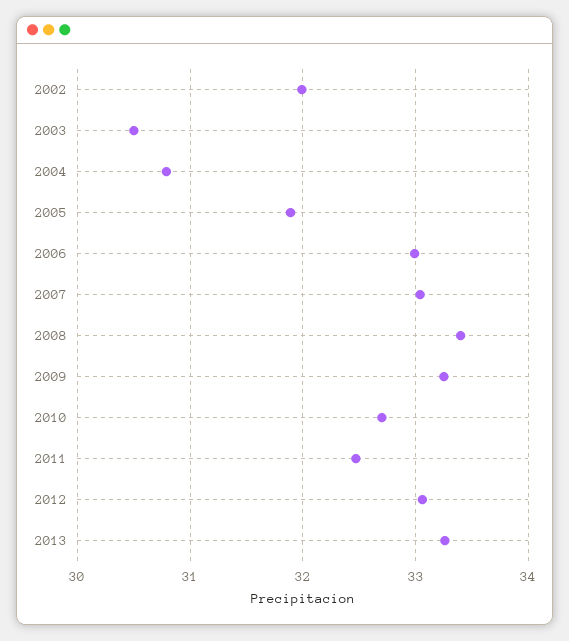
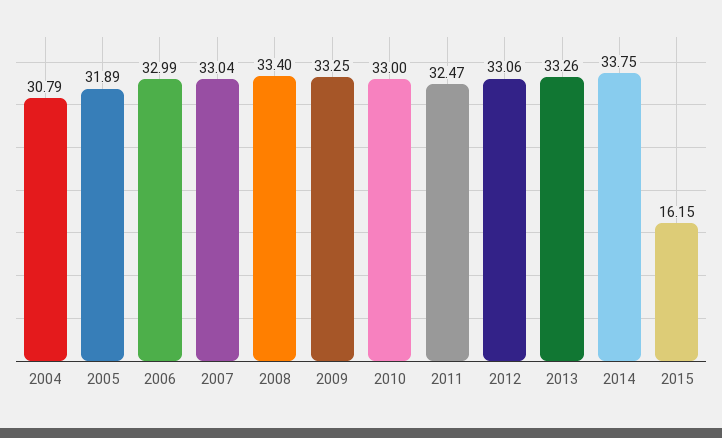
2002: 32 -> none
2003: 30.5 -> none
2010: 32.7 -> 33
2014: none -> 33.75
2015: none -> 16.15

